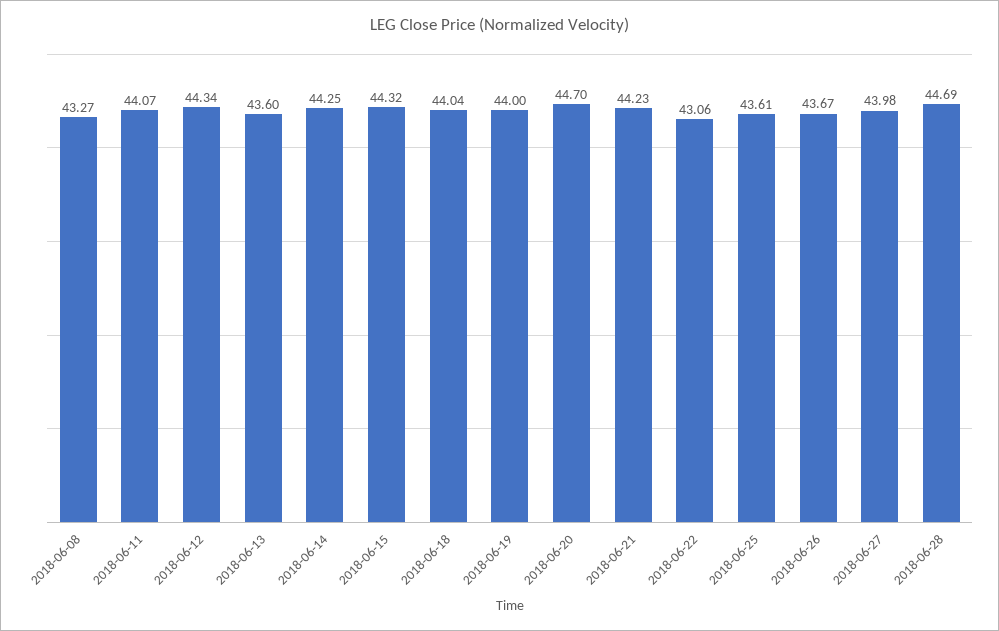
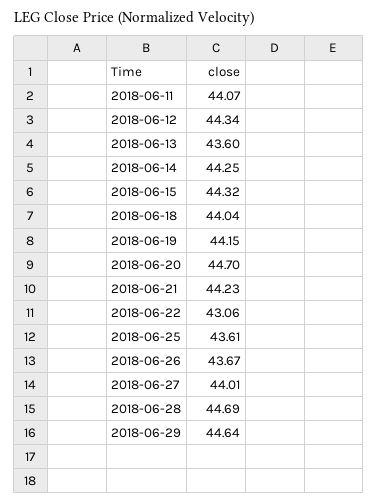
2018-06-08: 43.27 -> none
2018-06-19: 44 -> 44.15
2018-06-27: 43.98 -> 44.01
2018-06-29: none -> 44.64

